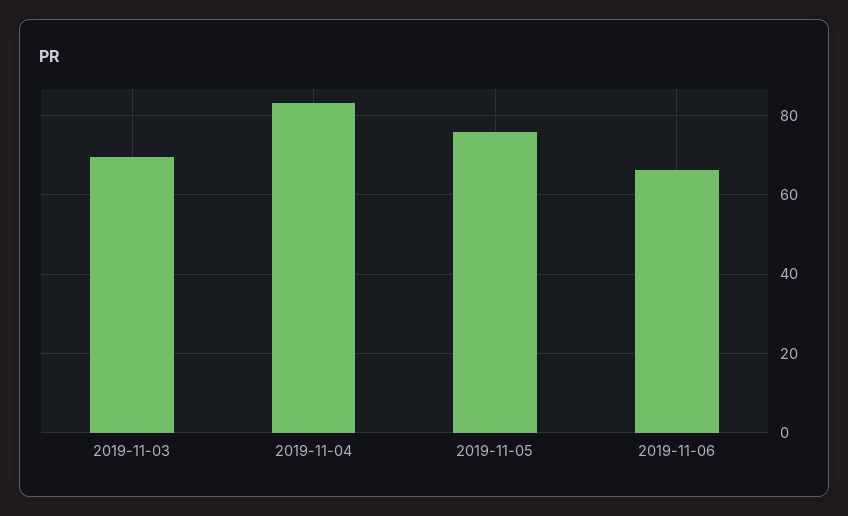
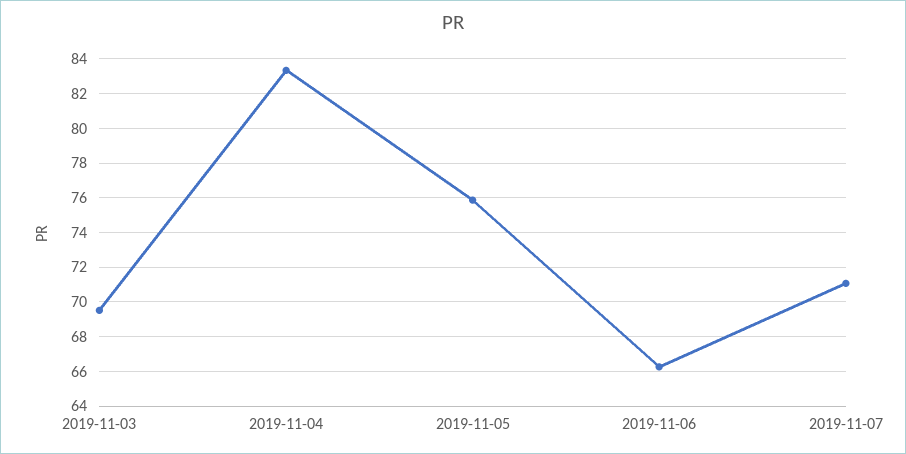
2019-11-07: none -> 71

